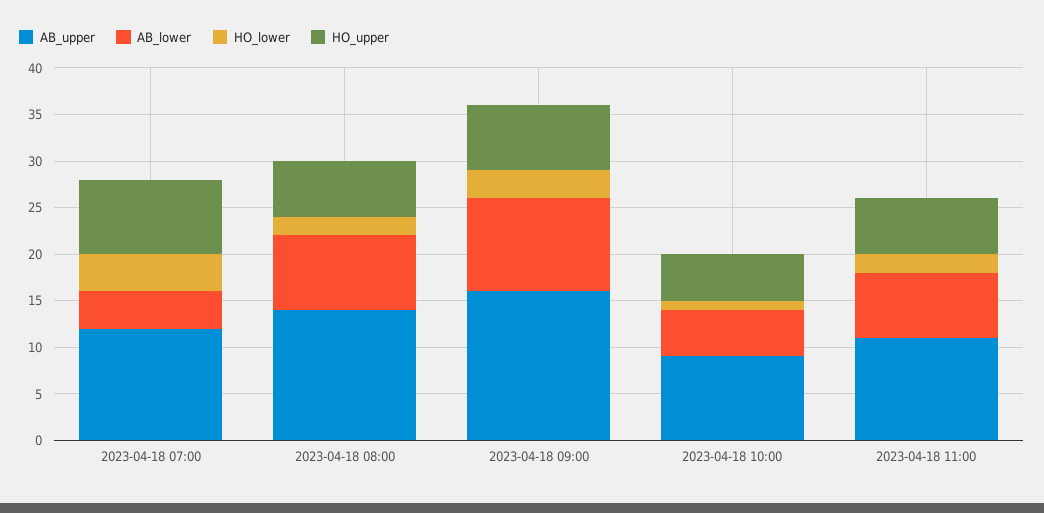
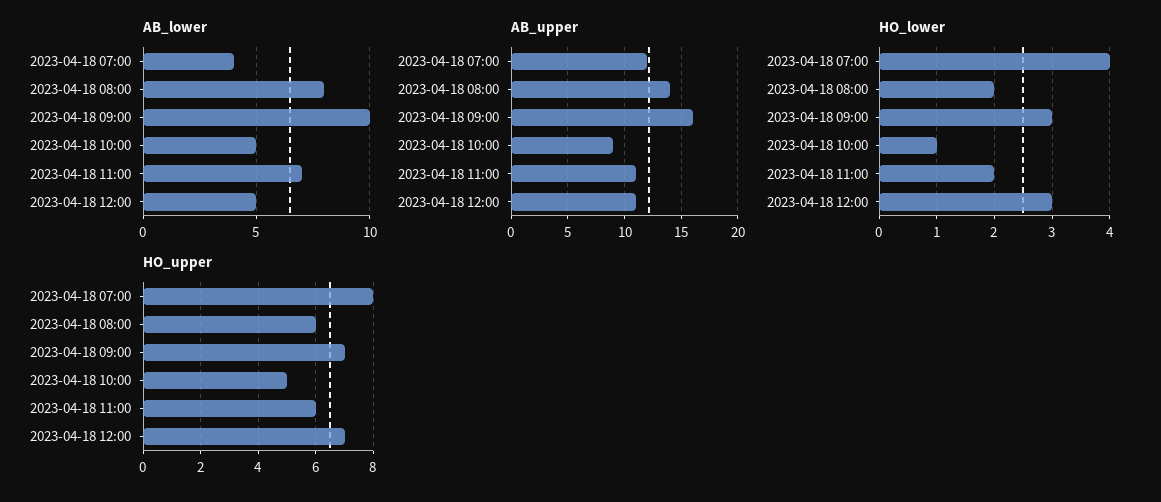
AB_lower, 2023-04-18 12:00: none -> 5
AB_upper, 2023-04-18 12:00: none -> 11
HO_lower, 2023-04-18 12:00: none -> 3
HO_upper, 2023-04-18 12:00: none -> 7

